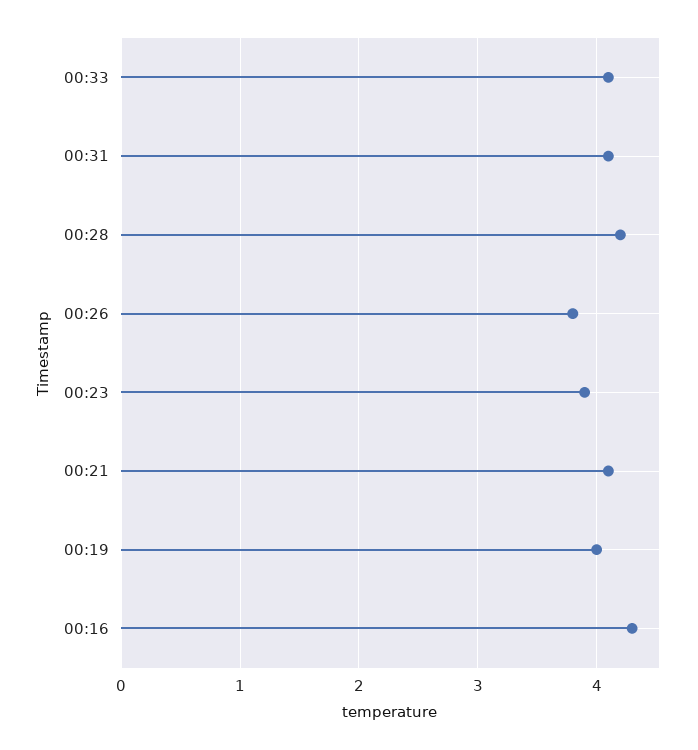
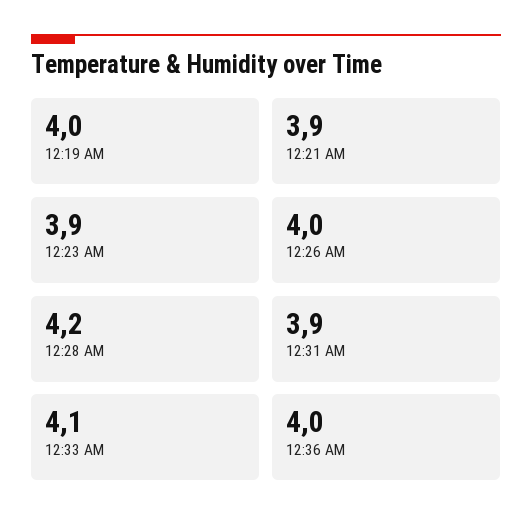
00:31: 4.1 -> 3.9
00:26: 3.8 -> 4
00:21: 4.1 -> 3.9
00:16: 4.3 -> none
12:36 AM: none -> 4

